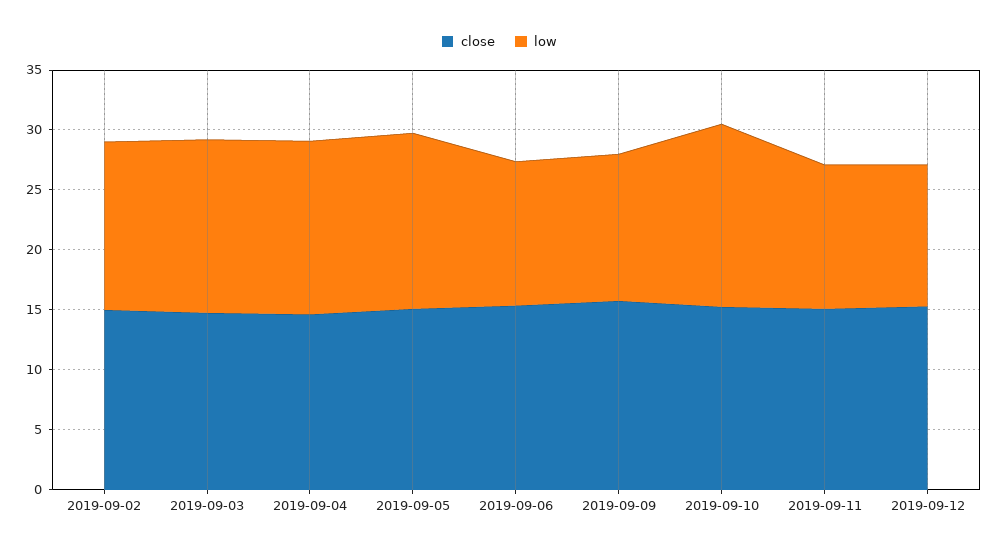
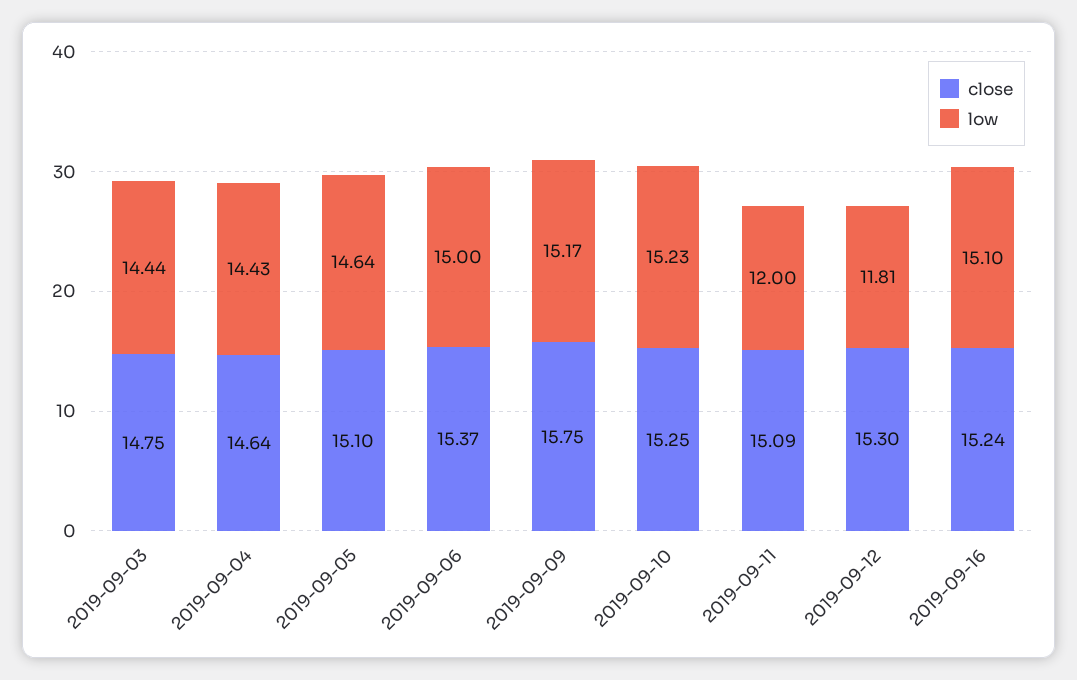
close, 2019-09-02: 15 -> none
low, 2019-09-02: 14 -> none
low, 2019-09-06: 12 -> 15
low, 2019-09-09: 12 -> 15.17
close, 2019-09-16: none -> 15.24
low, 2019-09-16: none -> 15.1

